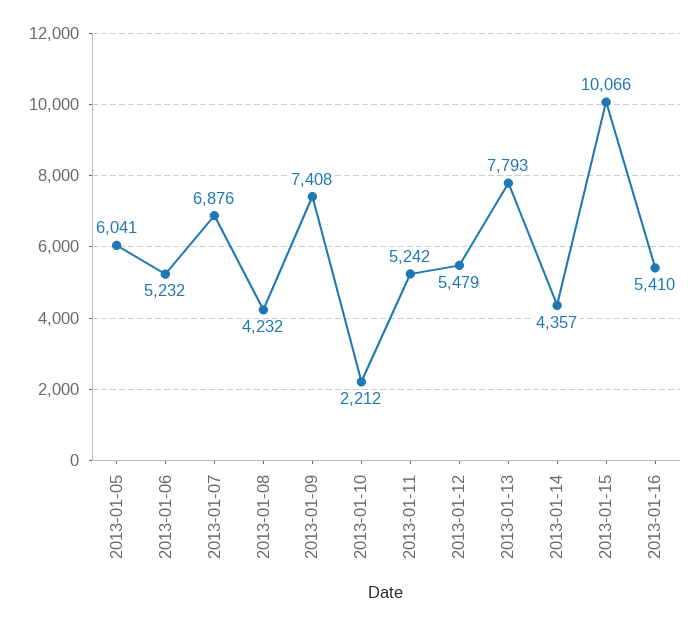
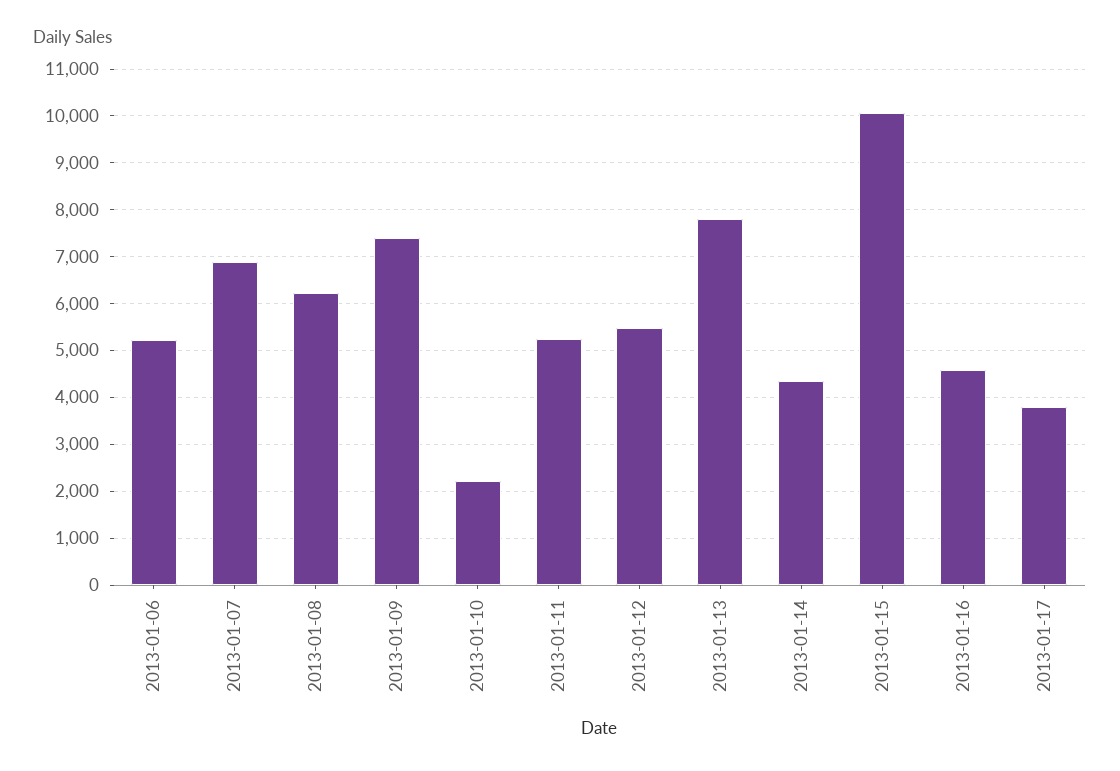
2013-01-05: 6041 -> none
2013-01-08: 4232 -> 6200
2013-01-16: 5410 -> 4600
2013-01-17: none -> 3800

